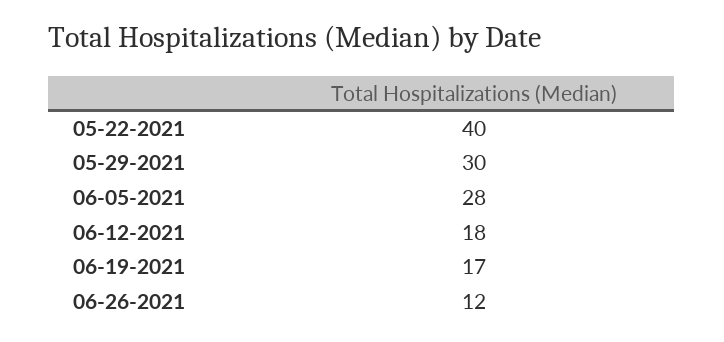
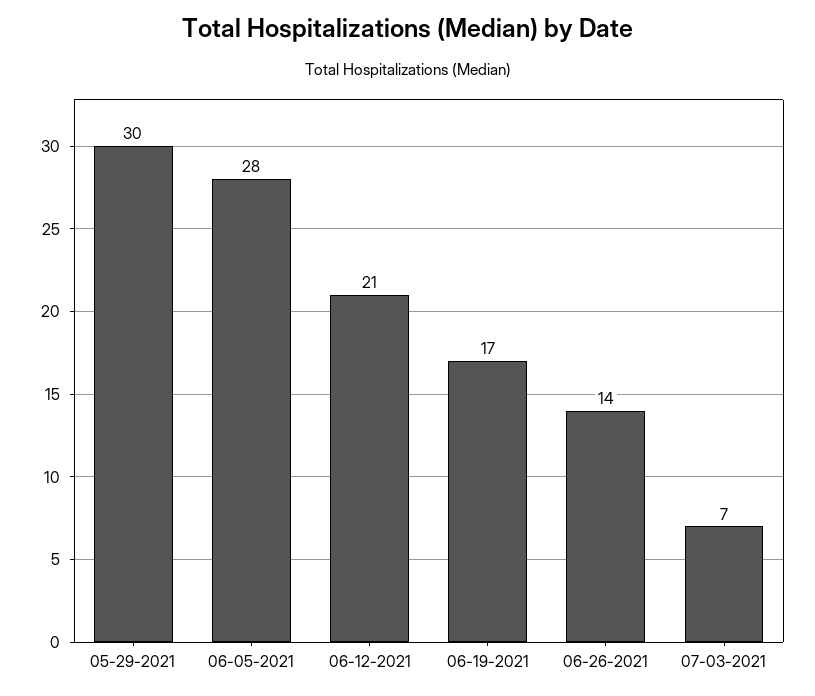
05-22-2021: 40 -> none
06-12-2021: 18 -> 21
06-26-2021: 12 -> 14
07-03-2021: none -> 7

